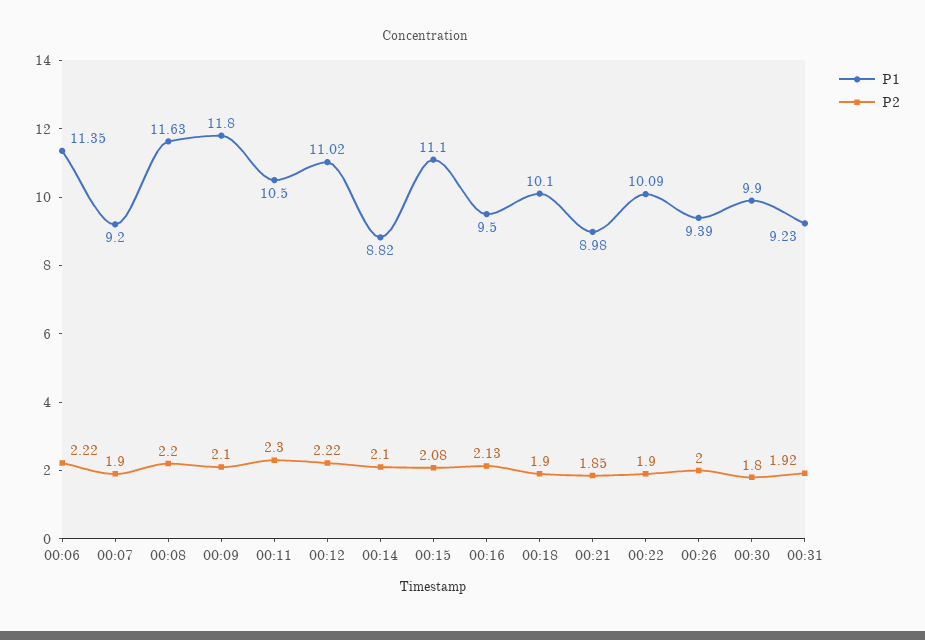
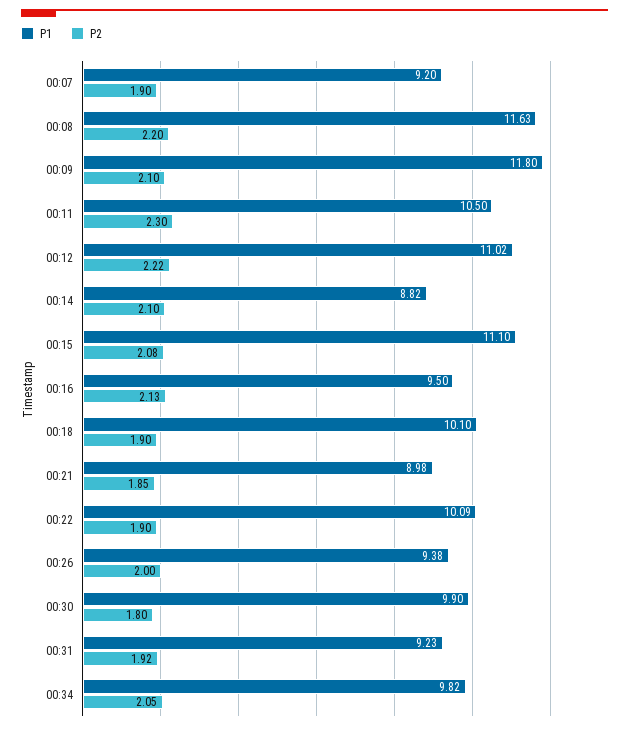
P1, 00:06: 11.35 -> none
P2, 00:06: 2.22 -> none
P1, 00:26: 9.39 -> 9.38
P1, 00:34: none -> 9.82
P2, 00:34: none -> 2.05

